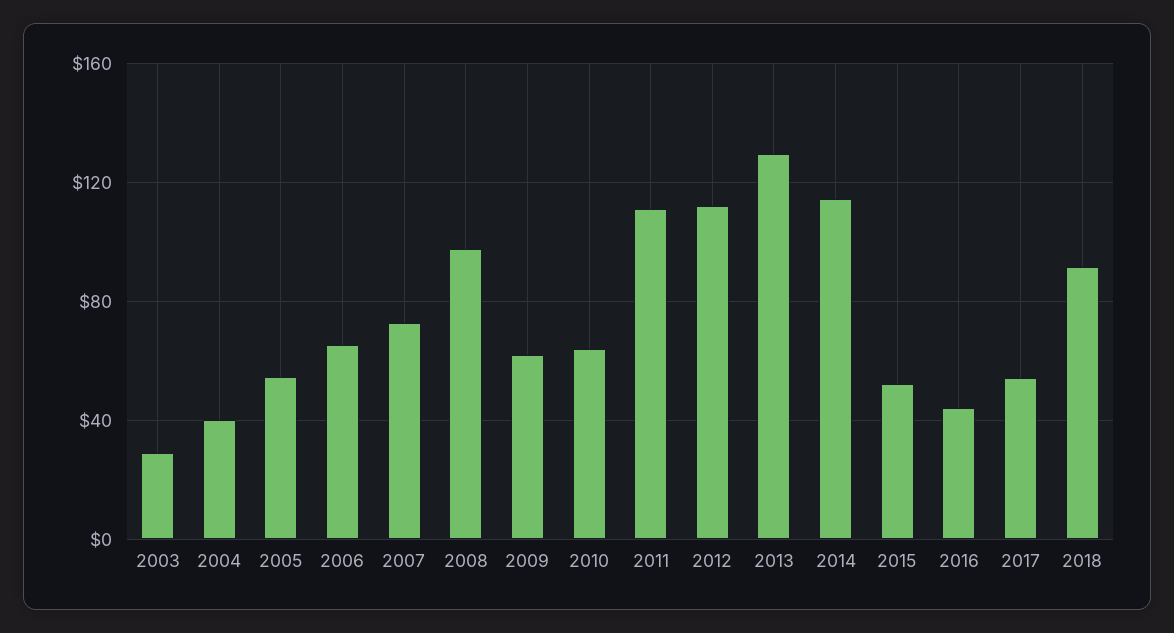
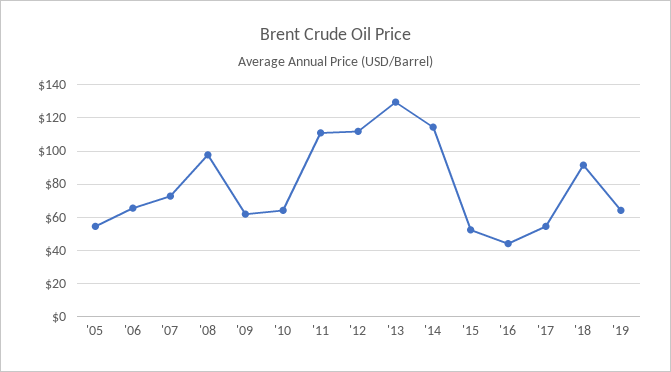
2003: 30 -> none
2004: 40 -> none
'19: none -> 65

